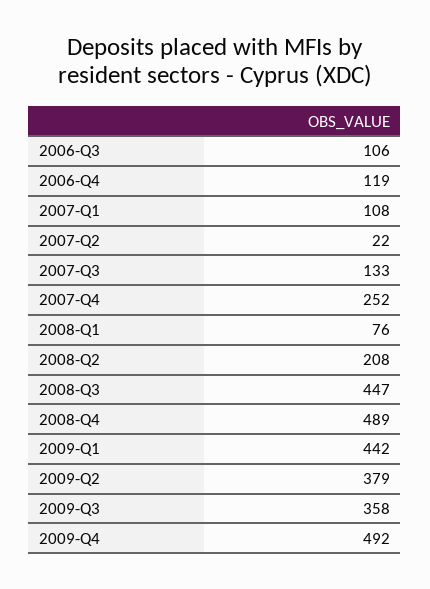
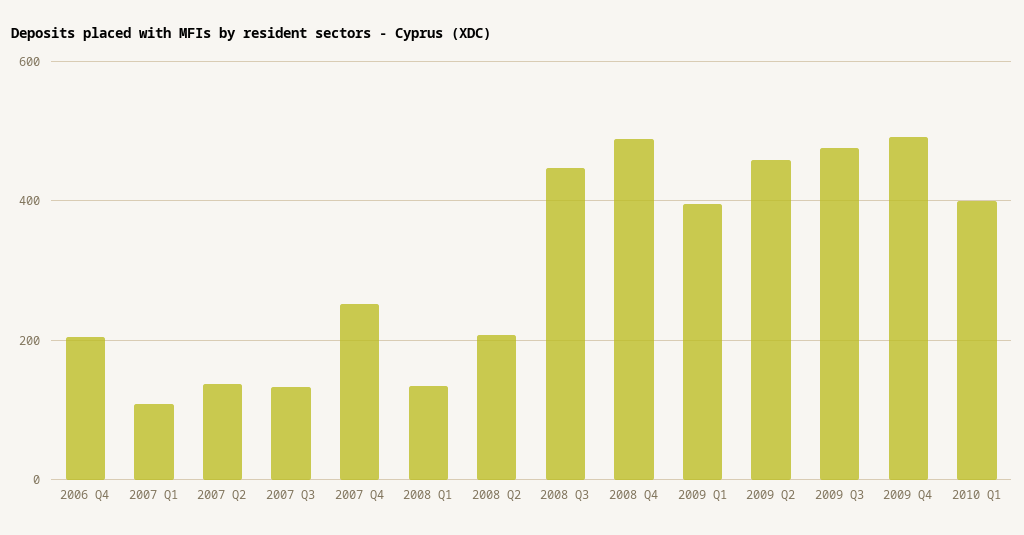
2006-Q3: 106 -> none
2006-Q4: 119 -> 200
2007-Q2: 22 -> 140
2008-Q1: 76 -> 140
2009-Q1: 442 -> 400
2009-Q2: 379 -> 460
2009-Q3: 358 -> 480
2010 Q1: none -> 400

